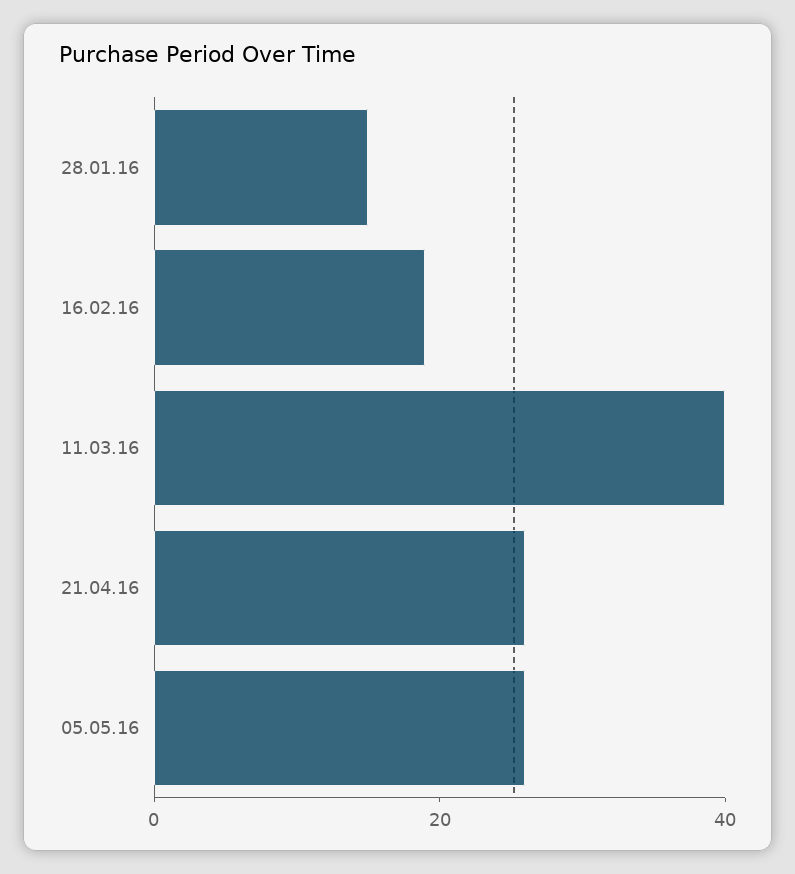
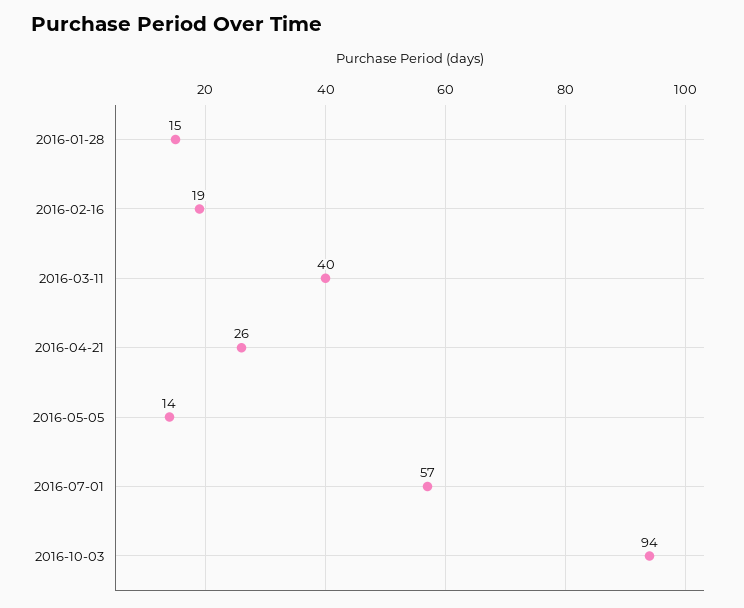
05.05.16: 25 -> 14
2016-07-01: none -> 57
2016-10-03: none -> 94

